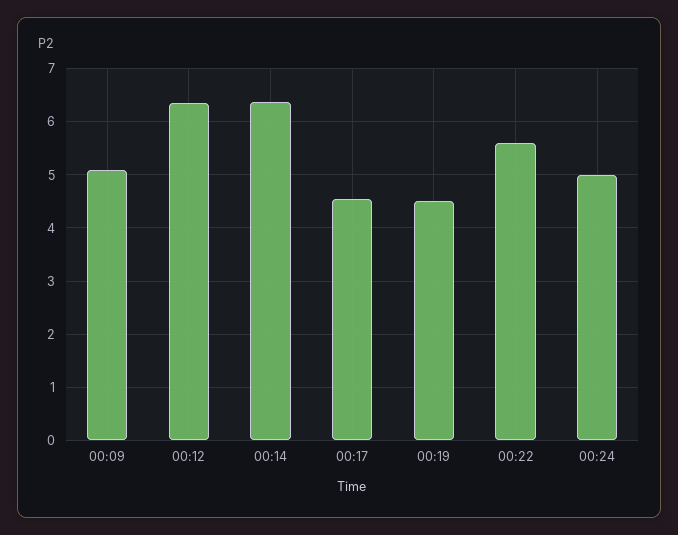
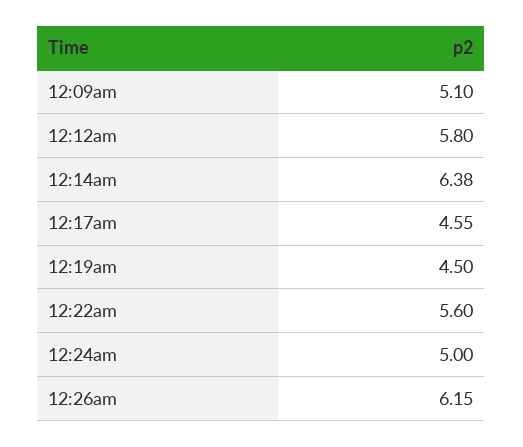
00:12: 6.4 -> 5.8
12:26am: none -> 6.15

